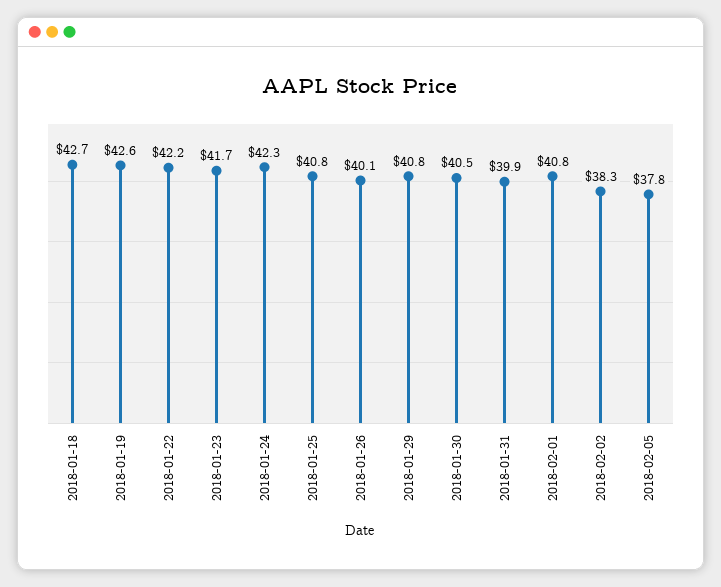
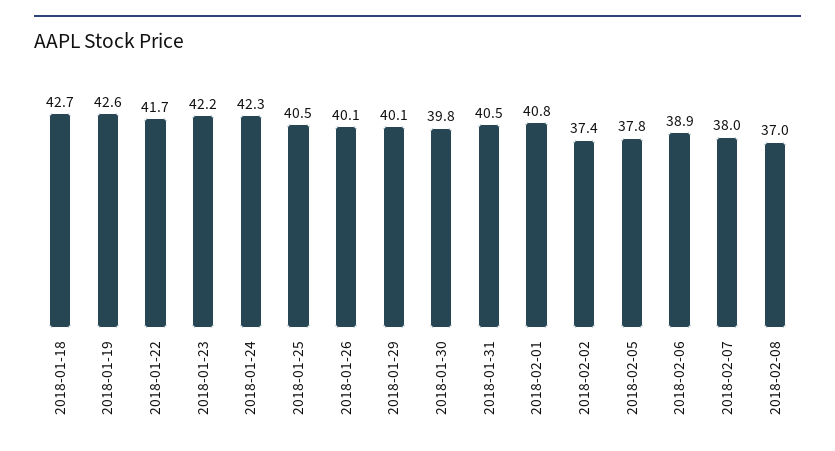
2018-01-22: 42.2 -> 41.7
2018-01-23: 41.7 -> 42.2
2018-01-25: 40.8 -> 40.5
2018-01-29: 40.8 -> 40.1
2018-01-30: 40.5 -> 39.8
2018-01-31: 39.9 -> 40.5
2018-02-02: 38.3 -> 37.4
2018-02-06: none -> 38.9
2018-02-07: none -> 38
2018-02-08: none -> 37

